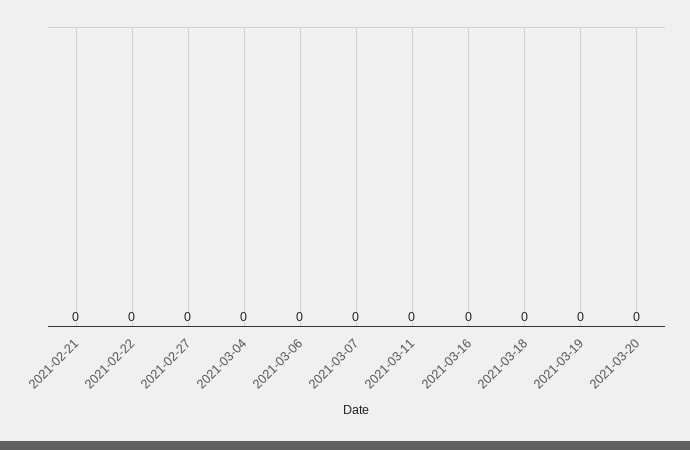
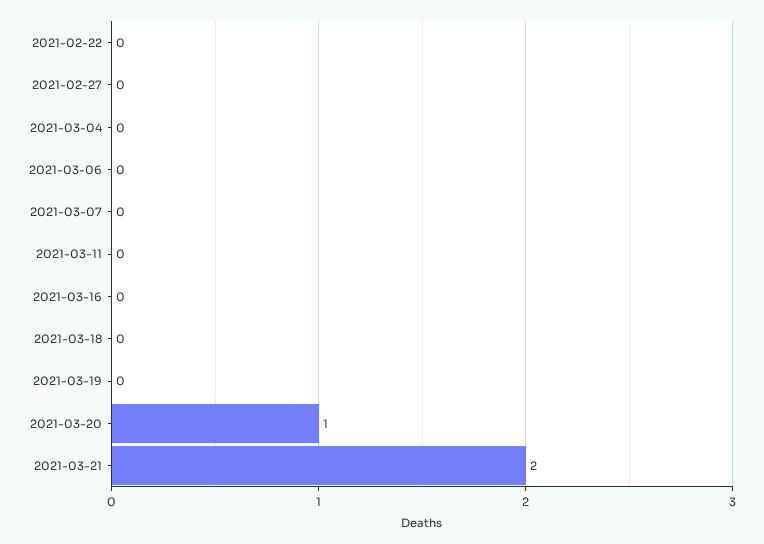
2021-02-21: 0 -> none
2021-03-20: 0 -> 1
2021-03-21: none -> 2

